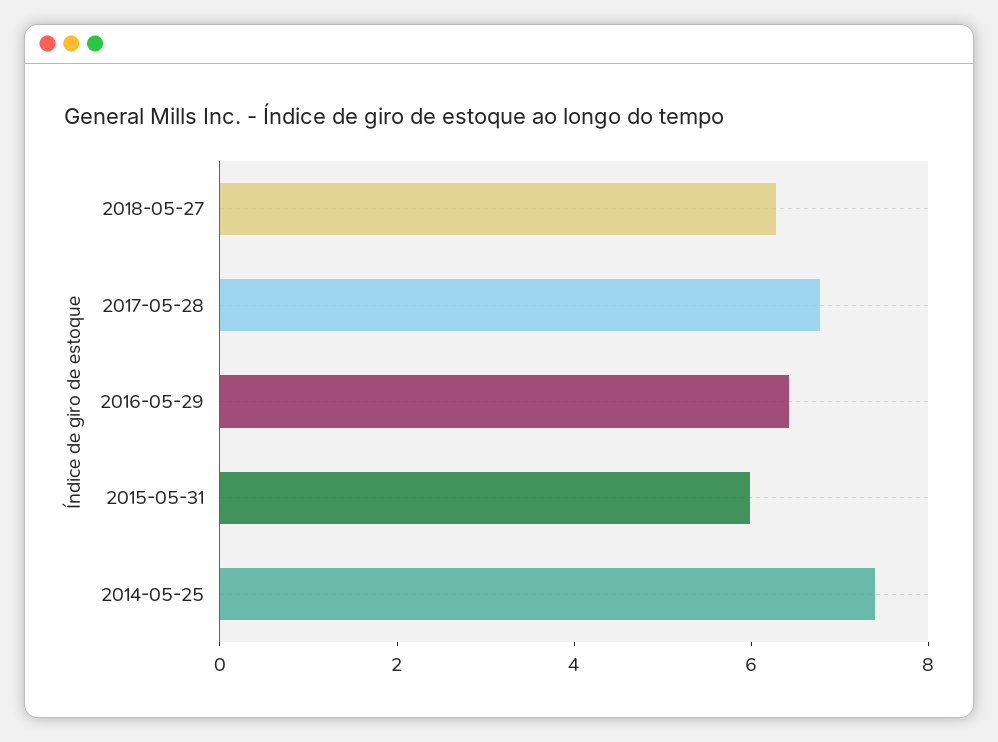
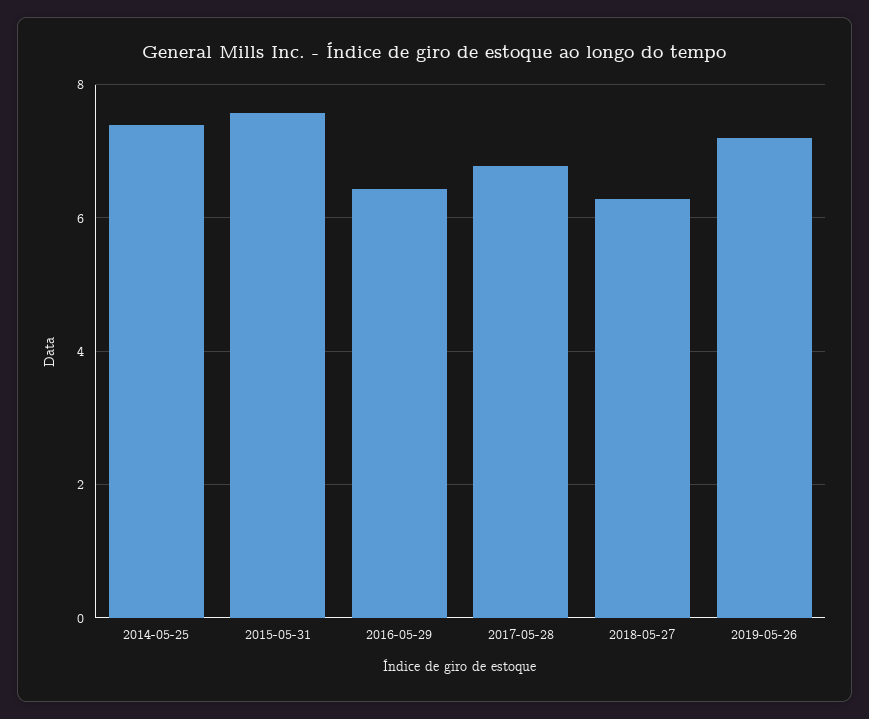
2015-05-31: 6 -> 7.6
2019-05-26: none -> 7.2

